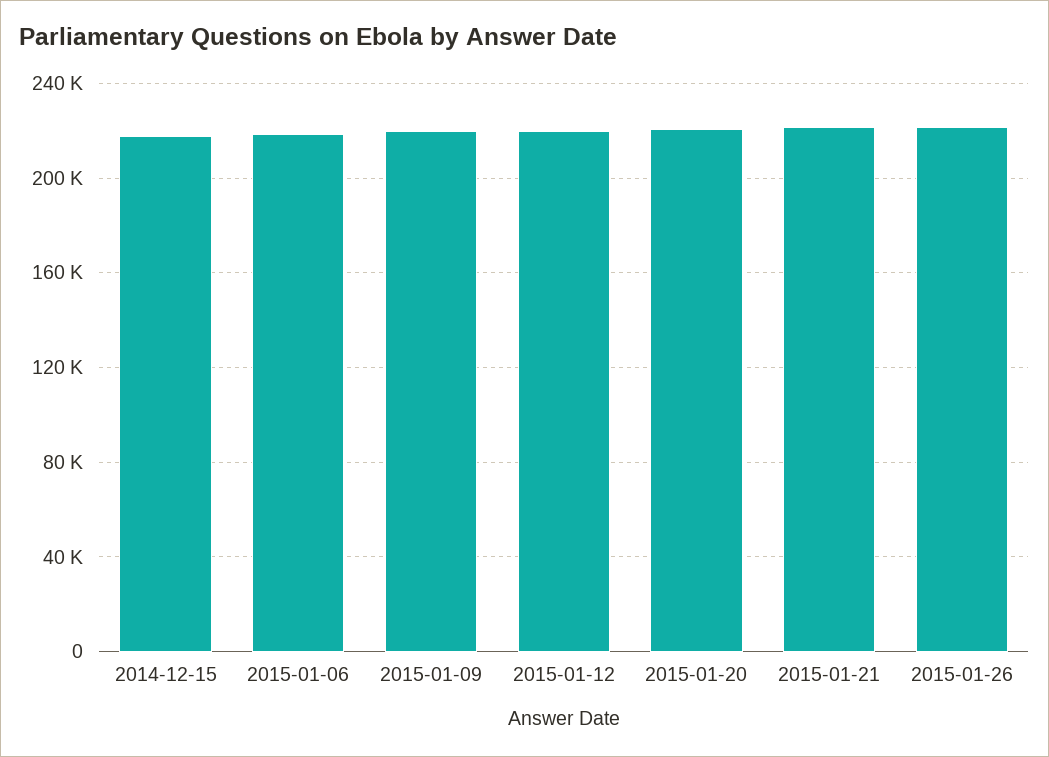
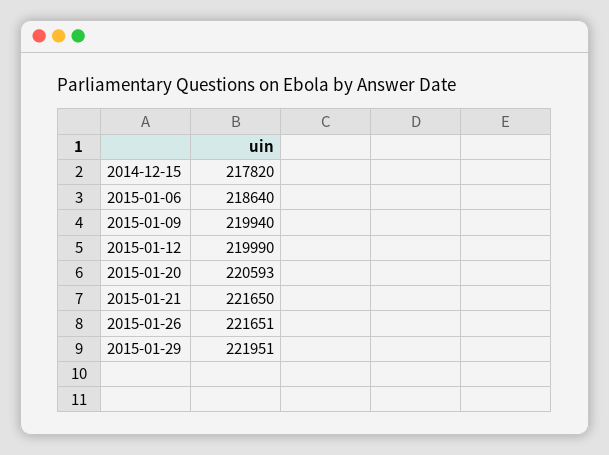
2015-01-29: none -> 221951

